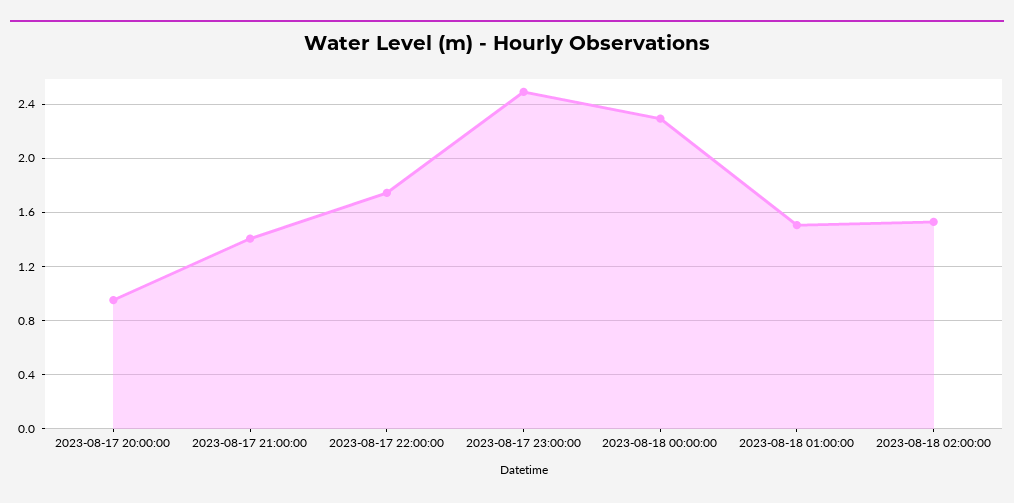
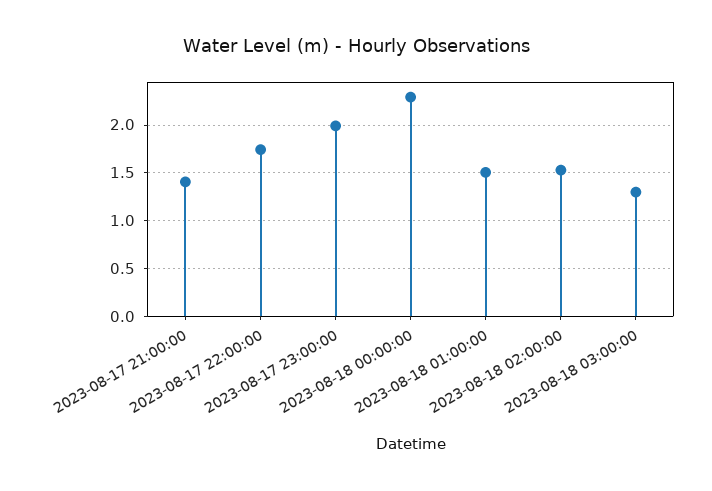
2023-08-17 20:00:00: 0.95 -> none
2023-08-17 23:00:00: 2.5 -> 2
2023-08-18 03:00:00: none -> 1.3

